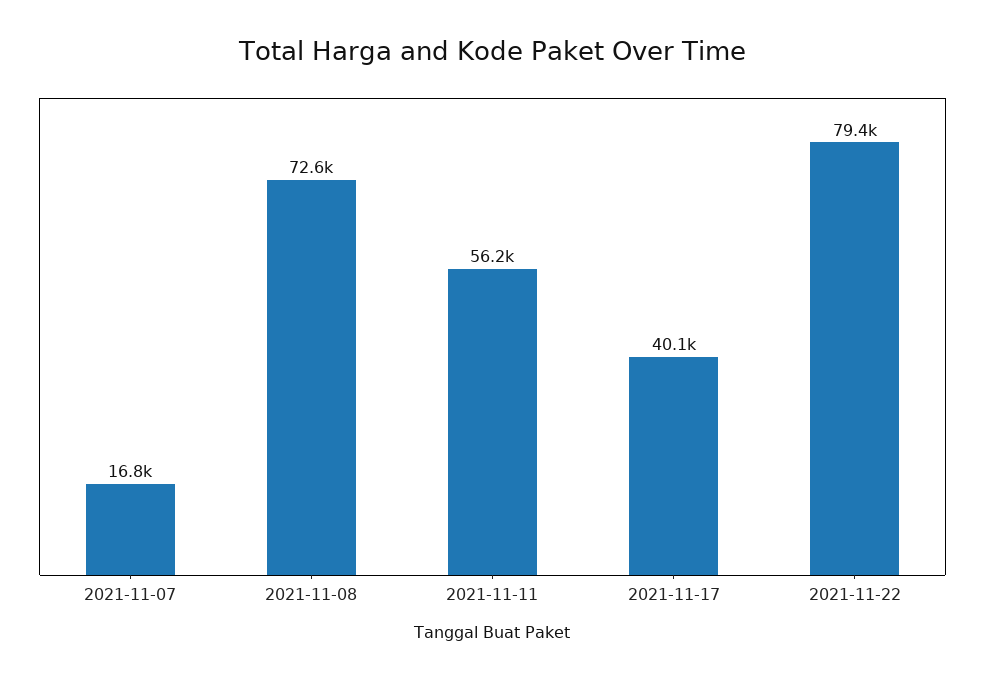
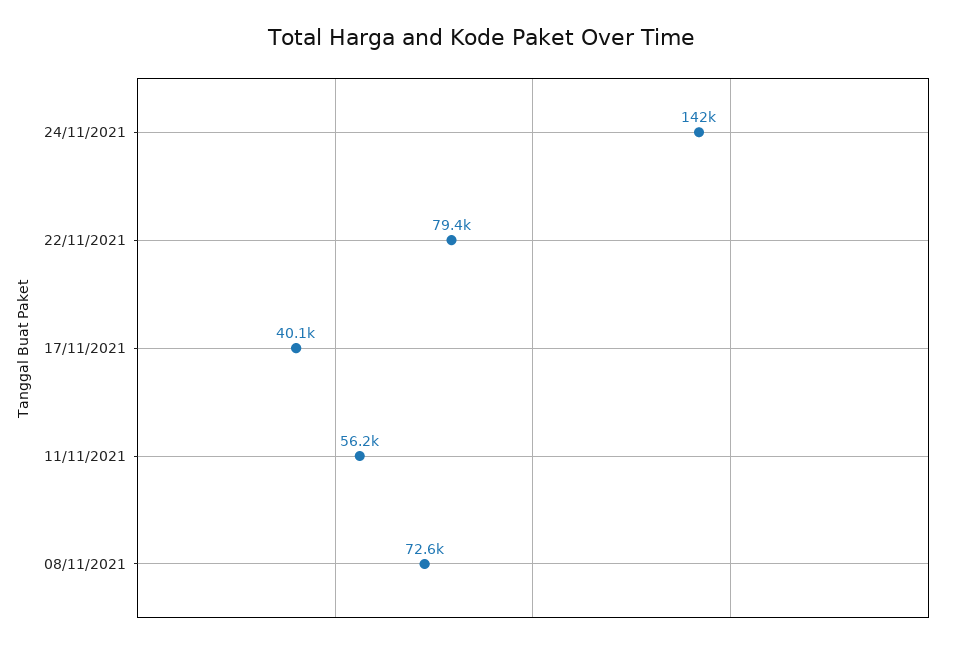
2021-11-07: 16800 -> none
24/11/2021: none -> 142000

